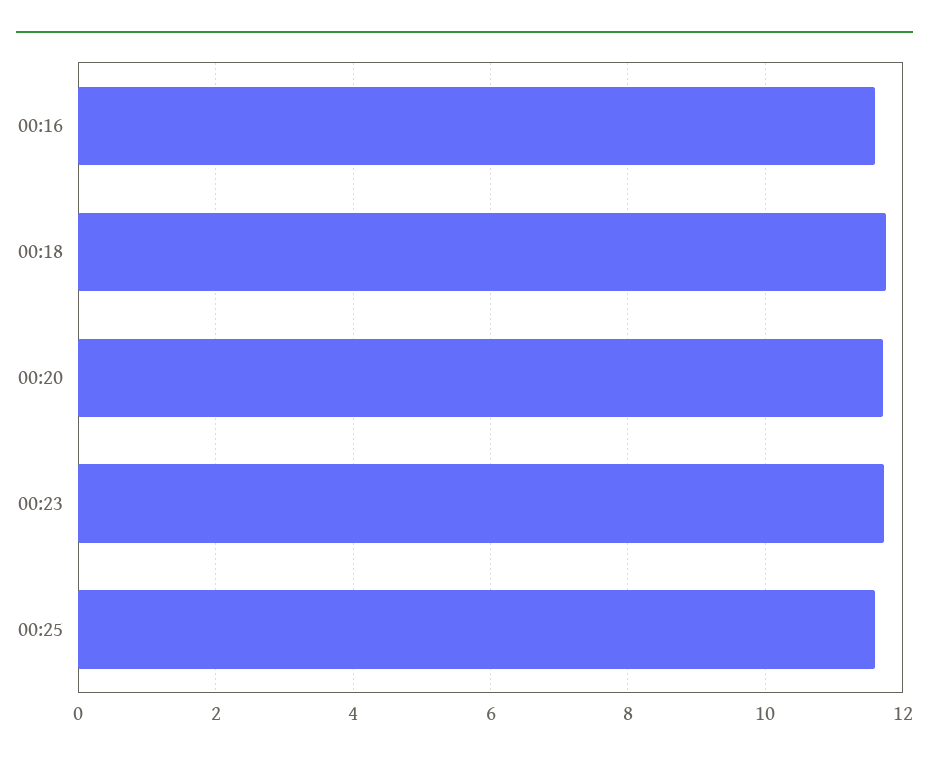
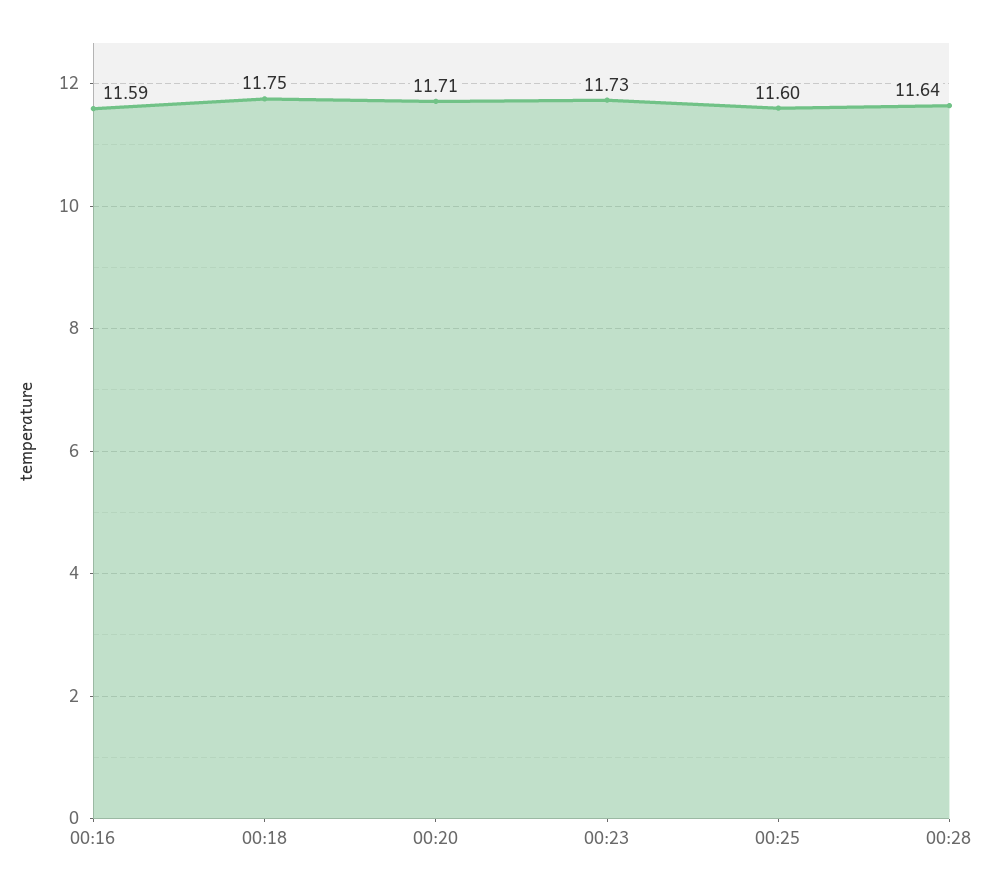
00:28: none -> 11.64

